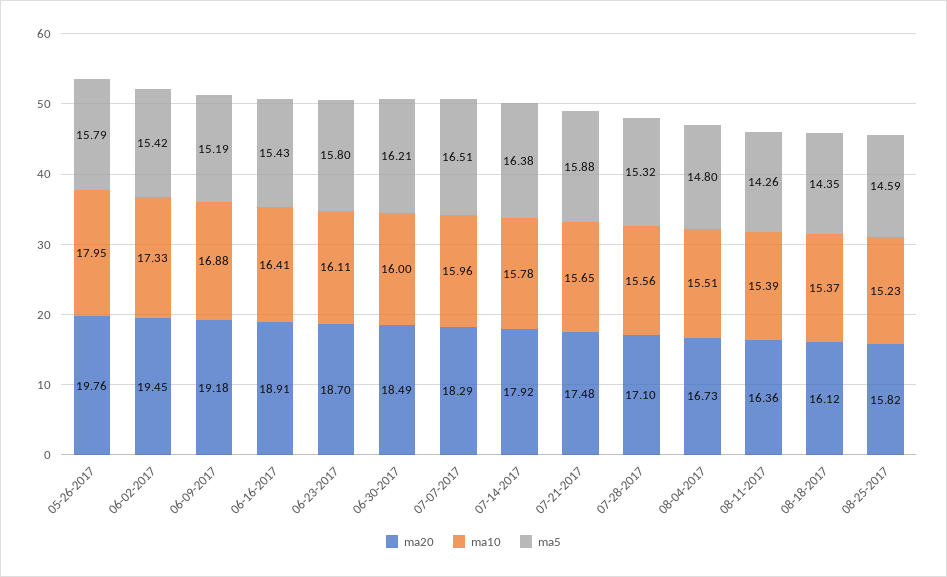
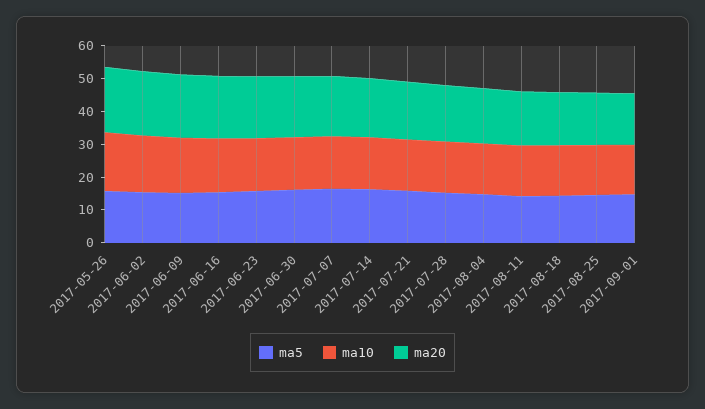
ma5, 2017-09-01: none -> 15
ma10, 2017-09-01: none -> 15
ma20, 2017-09-01: none -> 15

